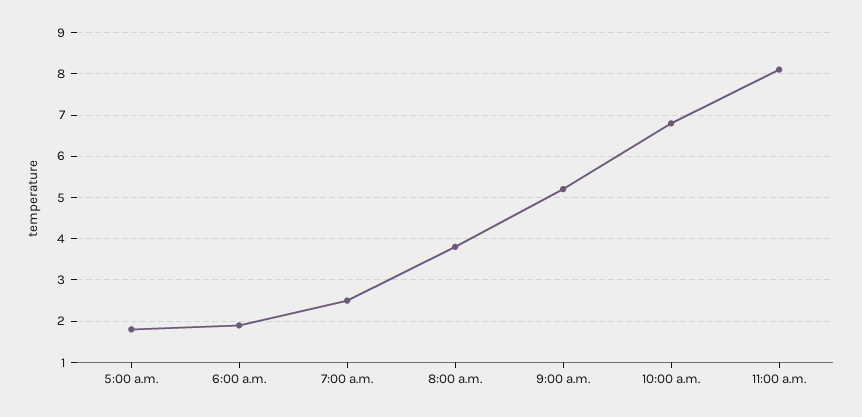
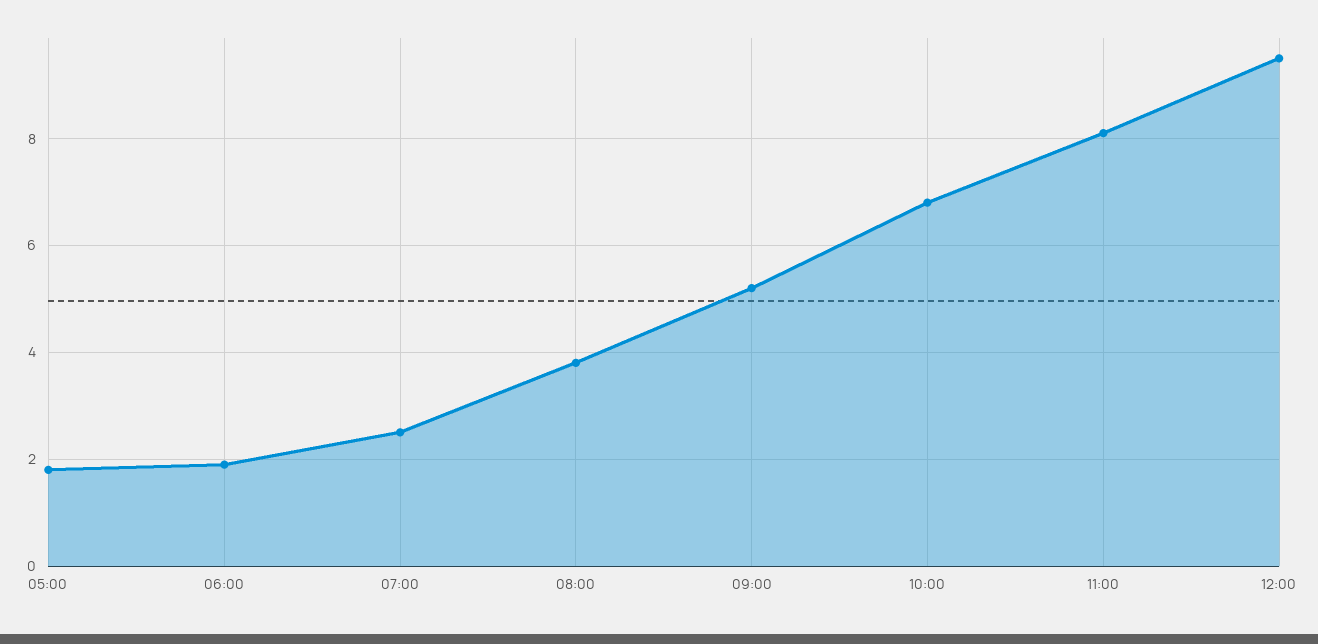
12:00: none -> 9.5

